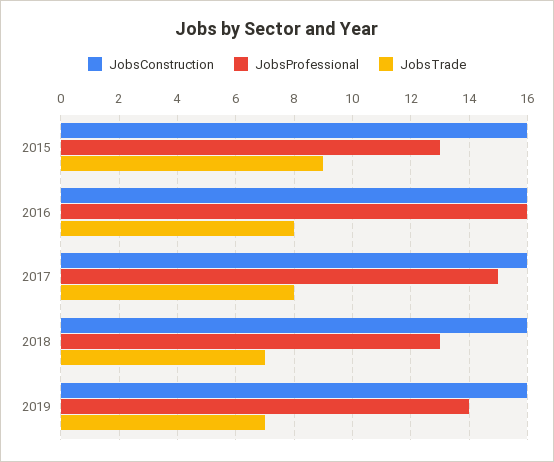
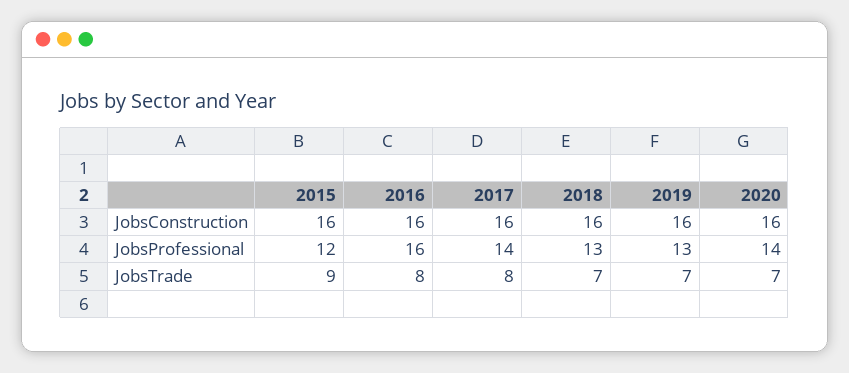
JobsProfessional, 2015: 13 -> 12
JobsProfessional, 2017: 15 -> 14
JobsProfessional, 2019: 14 -> 13
JobsConstruction, 2020: none -> 16
JobsProfessional, 2020: none -> 14
JobsTrade, 2020: none -> 7

